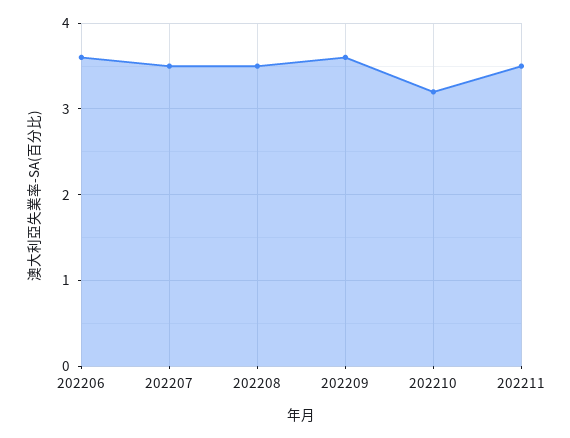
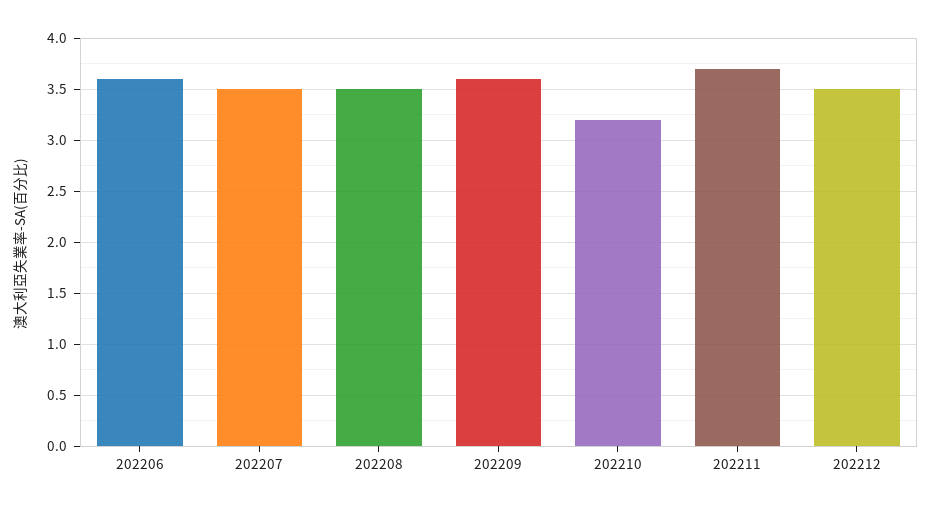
202211: 3.5 -> 3.7
202212: none -> 3.5

